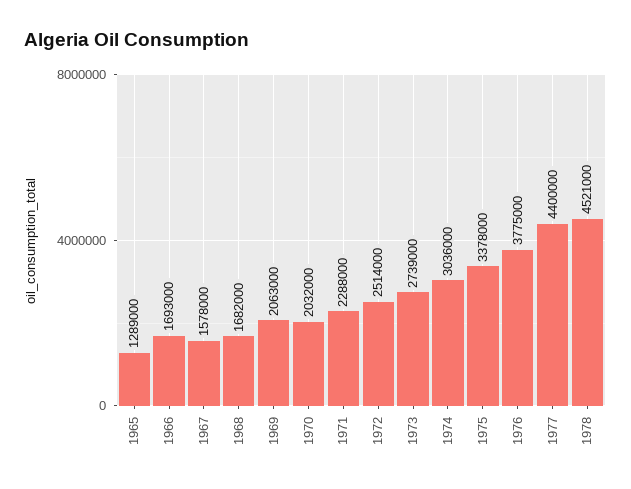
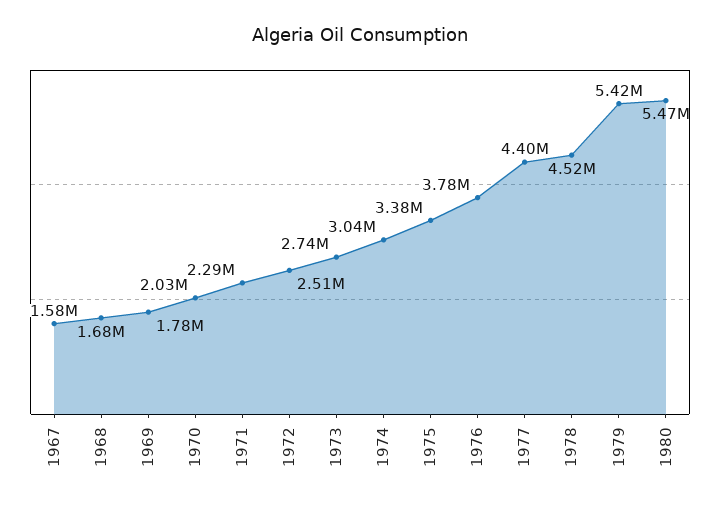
1965: 1289000 -> none
1966: 1693000 -> none
1969: 2063000 -> 1780000
1979: none -> 5420000
1980: none -> 5470000

